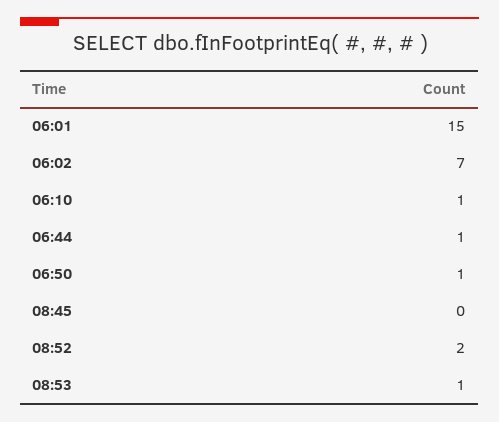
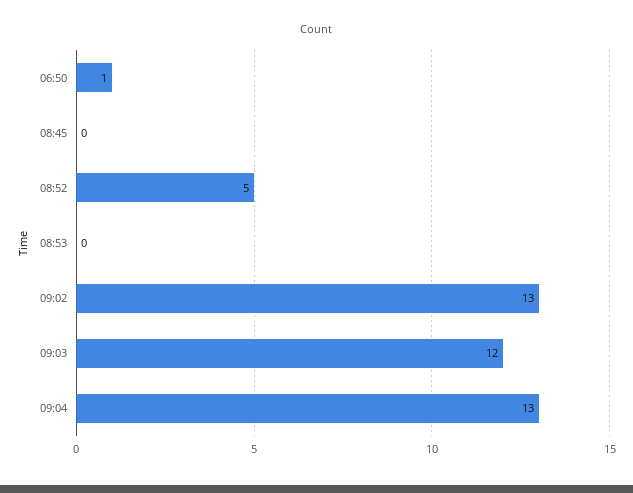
06:01: 15 -> none
06:02: 7 -> none
06:10: 1 -> none
06:44: 1 -> none
08:52: 2 -> 5
08:53: 1 -> 0
09:02: none -> 13
09:03: none -> 12
09:04: none -> 13

